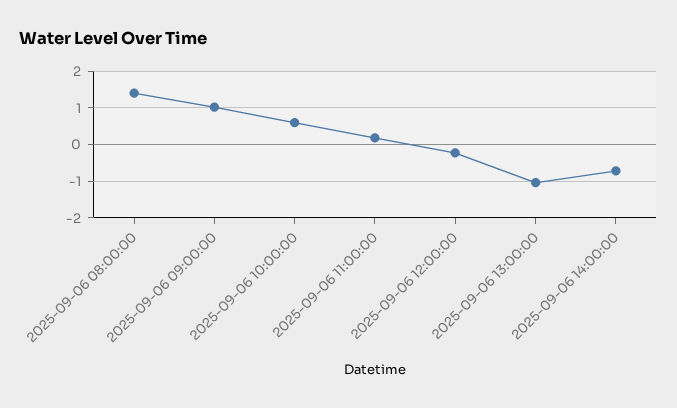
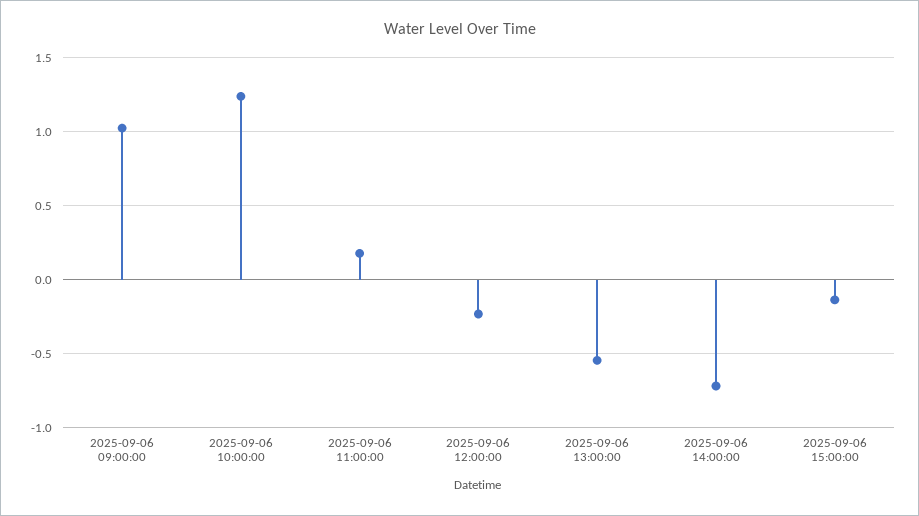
2025-09-06 08:00:00: 1.4 -> none
2025-09-06 10:00:00: 0.6 -> 1.25
2025-09-06 13:00:00: -1 -> -0.55
2025-09-06 15:00:00: none -> -0.15

